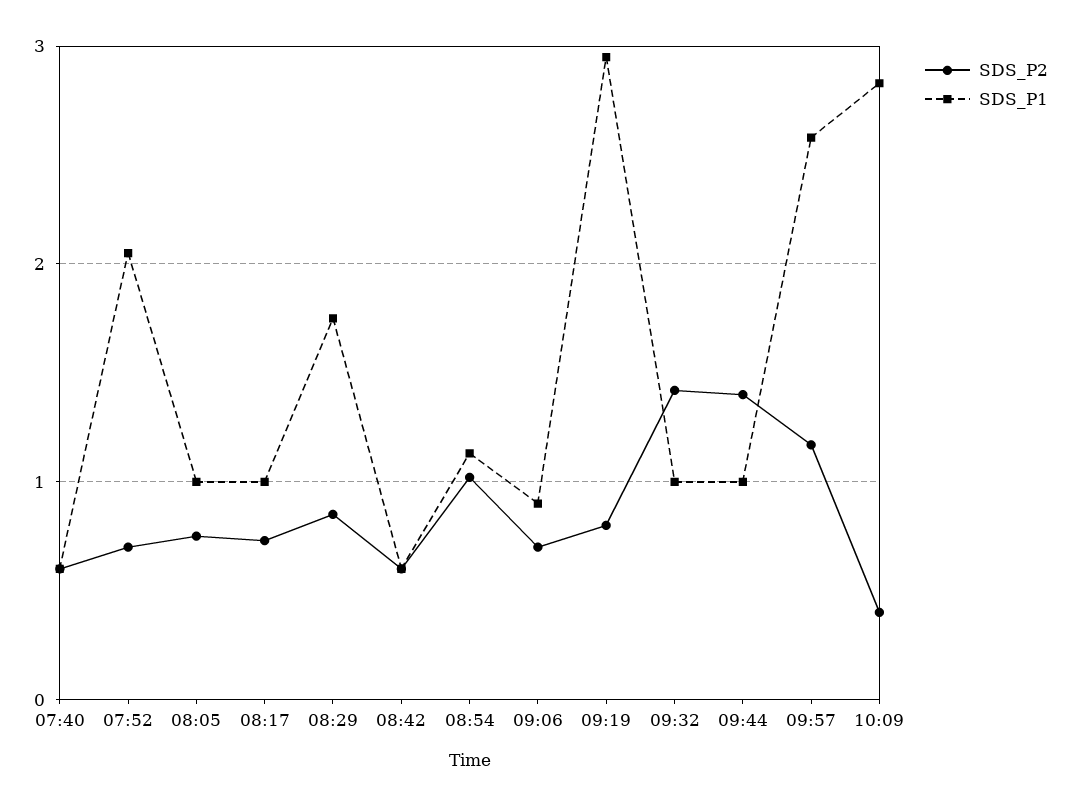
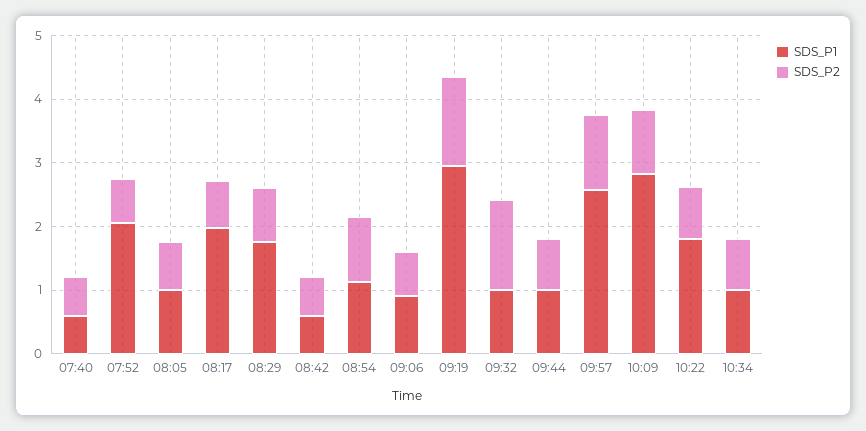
SDS_P1, 08:17: 1 -> 2
SDS_P2, 09:19: 0.8 -> 1.4
SDS_P2, 09:44: 1.4 -> 0.8
SDS_P2, 10:09: 0.4 -> 1
SDS_P1, 10:22: none -> 1.8
SDS_P2, 10:22: none -> 0.8
SDS_P1, 10:34: none -> 1
SDS_P2, 10:34: none -> 0.8

